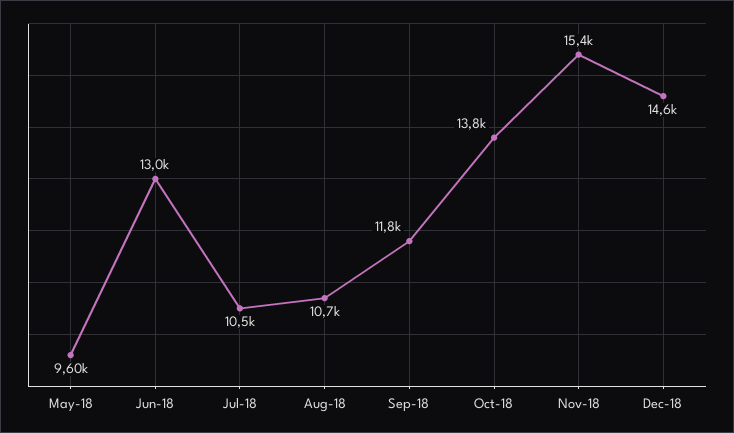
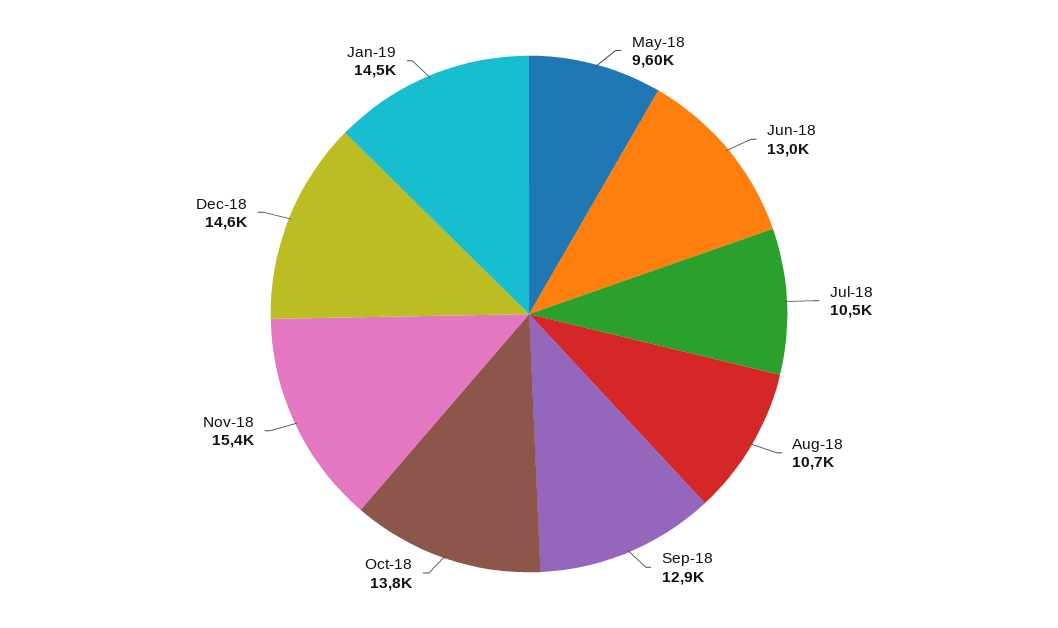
Sep-18: 11800 -> 12900
Jan-19: none -> 14500

